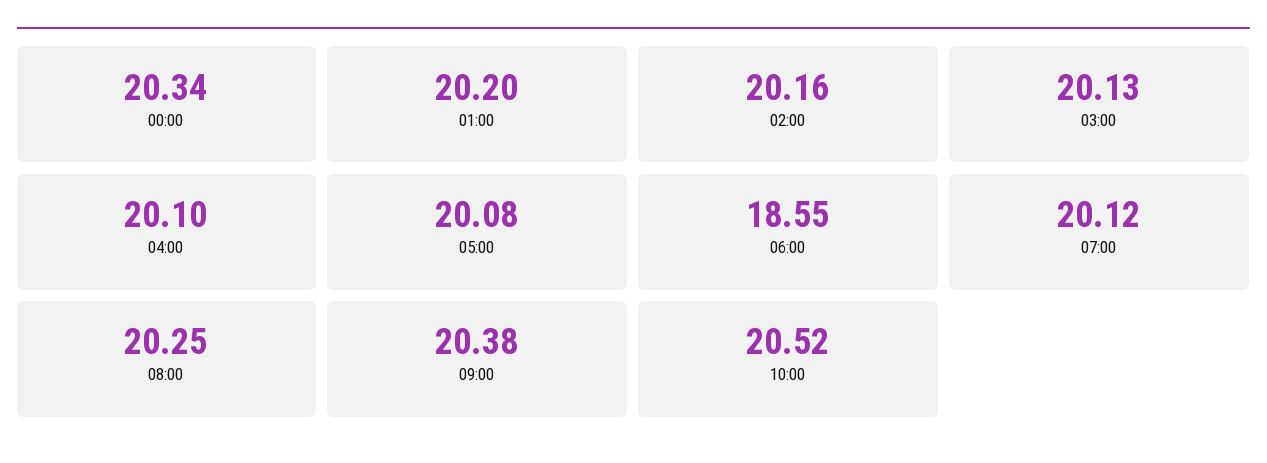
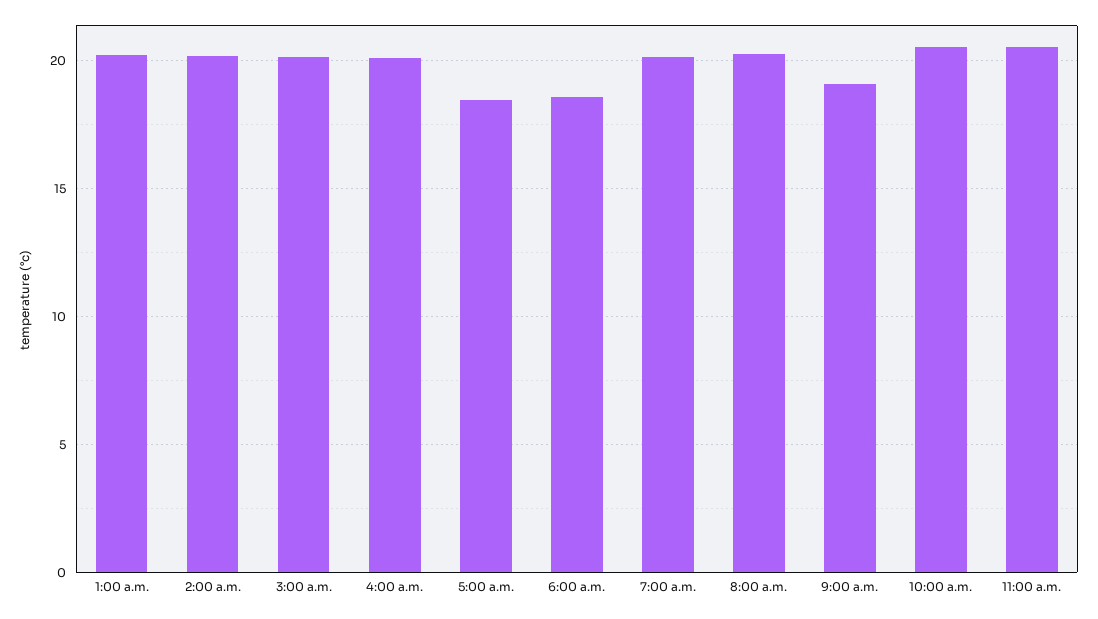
00:00: 20.34 -> none
05:00: 20.08 -> 18.5
09:00: 20.38 -> 19
11:00 a.m.: none -> 20.5

